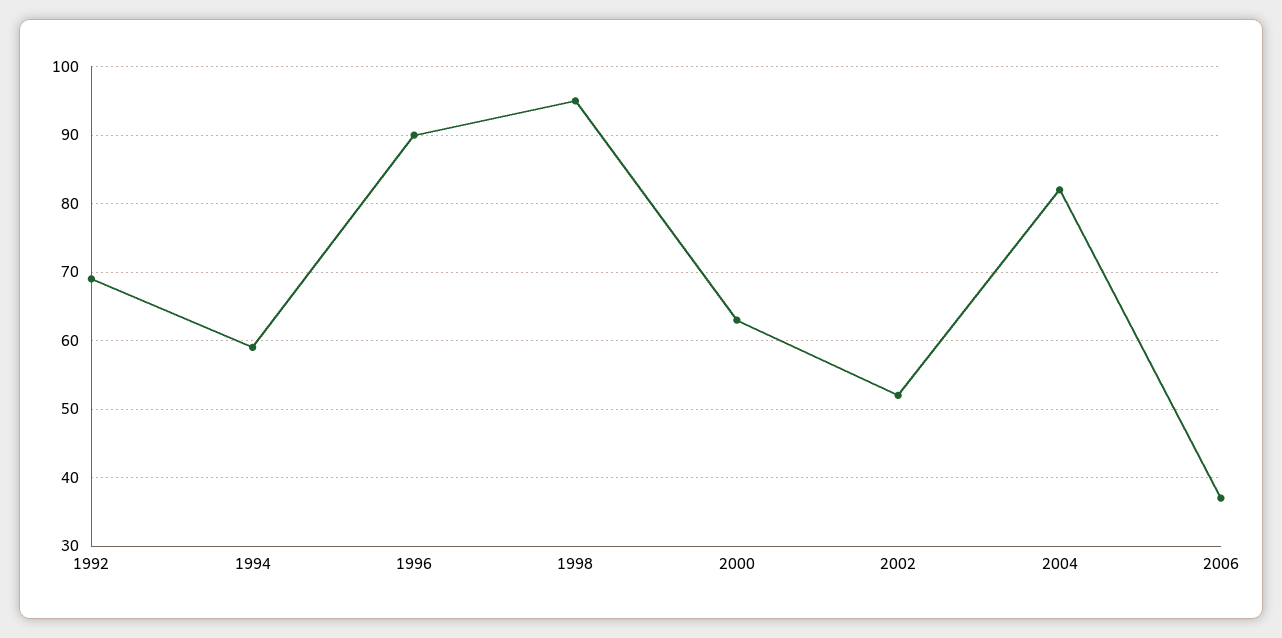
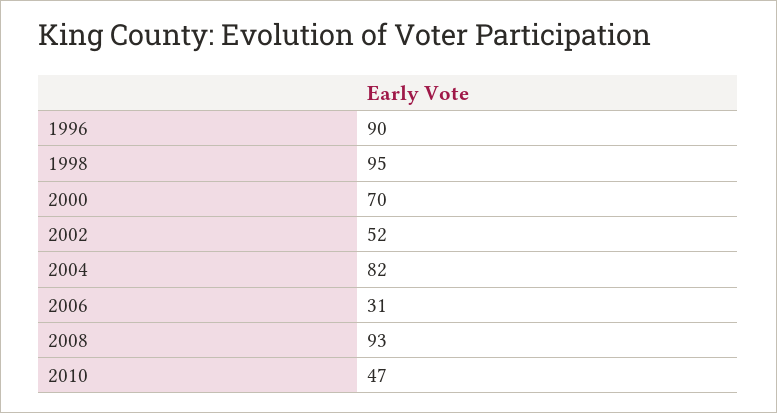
1992: 69 -> none
1994: 59 -> none
2000: 63 -> 70
2006: 37 -> 31
2008: none -> 93
2010: none -> 47

